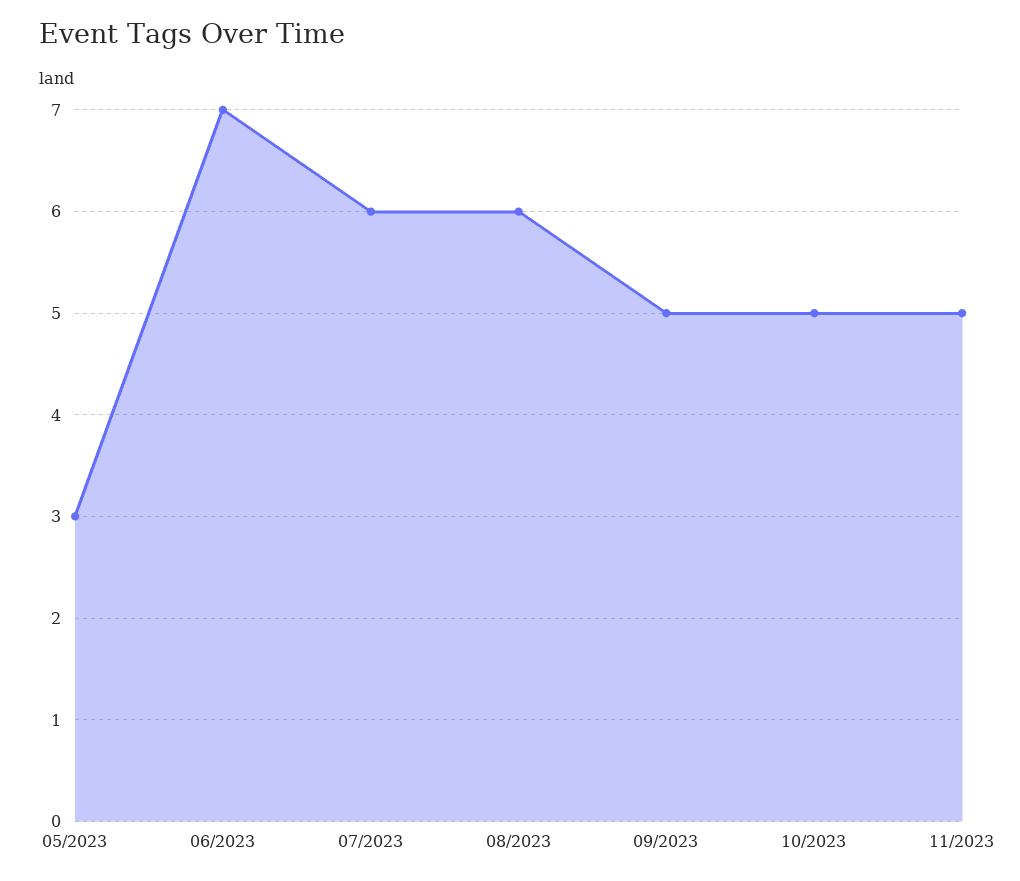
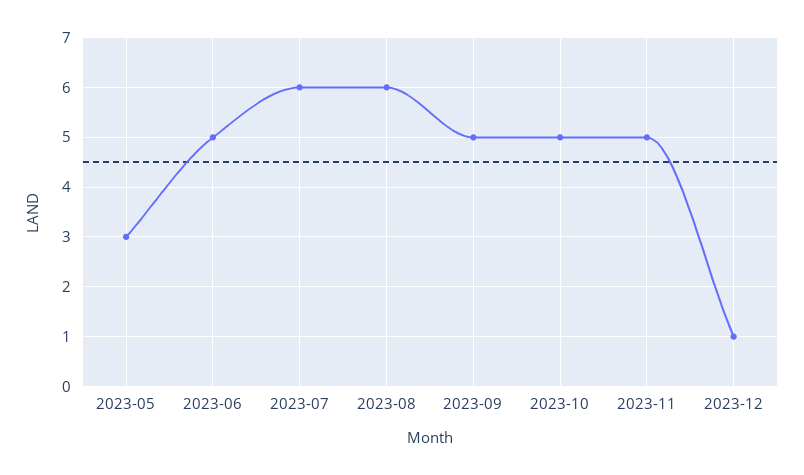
06/2023: 7 -> 5
2023-12: none -> 1

